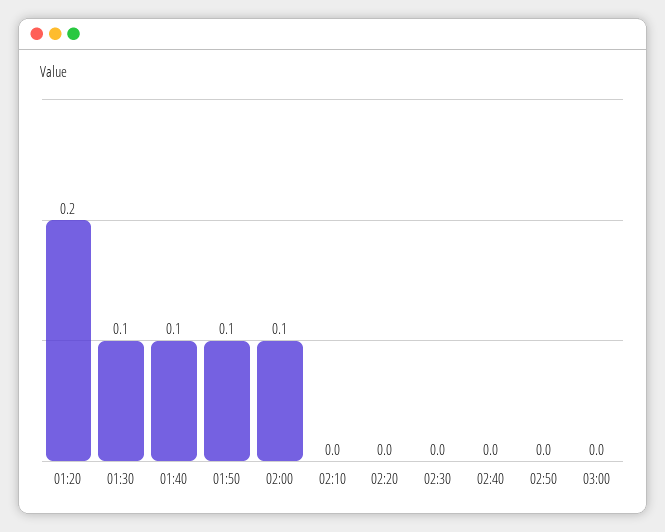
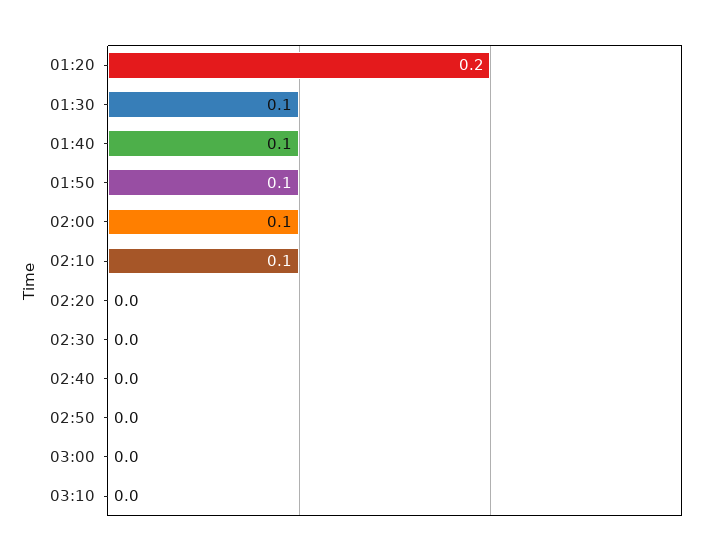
02:10: 0 -> 0.1
03:10: none -> 0

